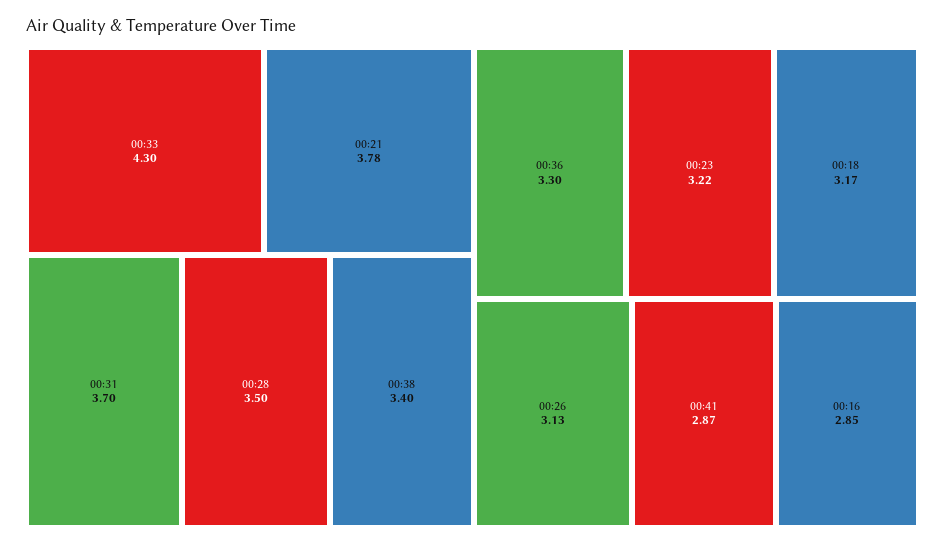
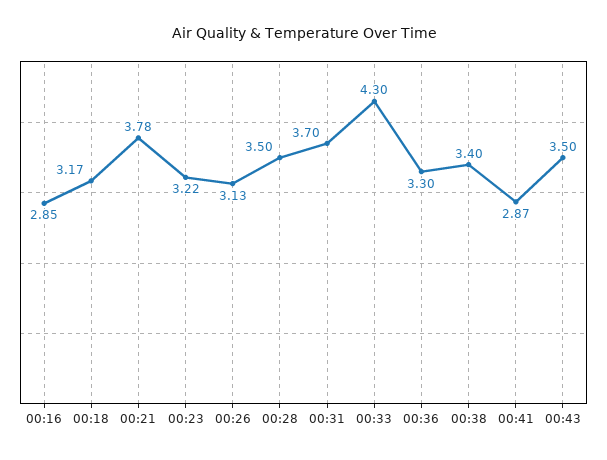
00:43: none -> 3.5

